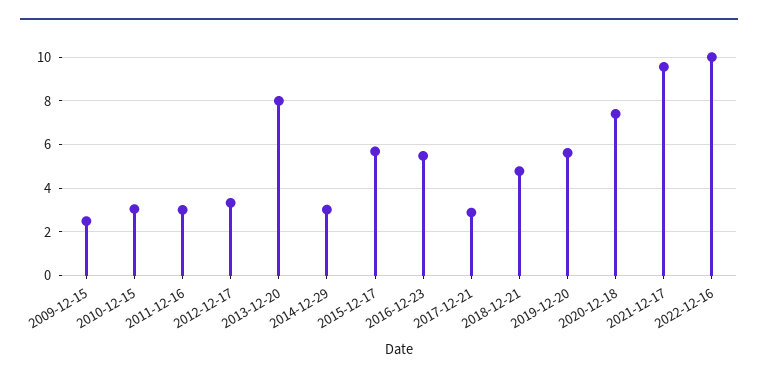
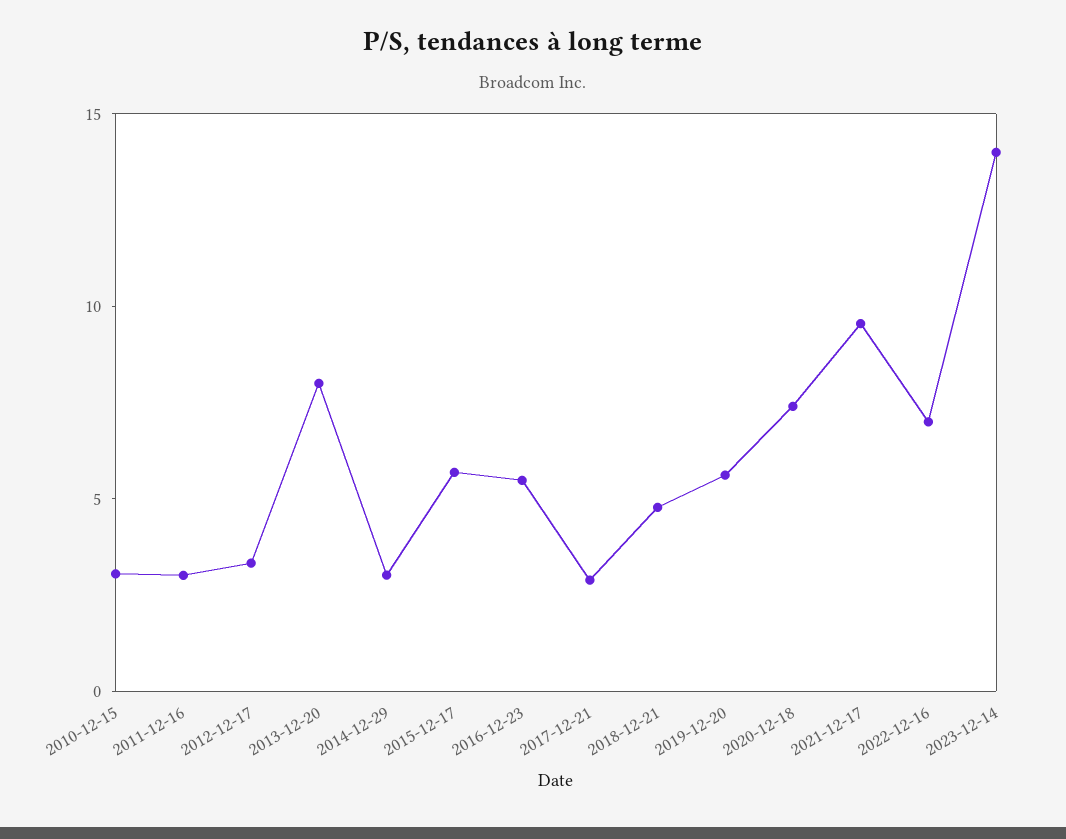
2009-12-15: 2.5 -> none
2022-12-16: 10 -> 7
2023-12-14: none -> 14

